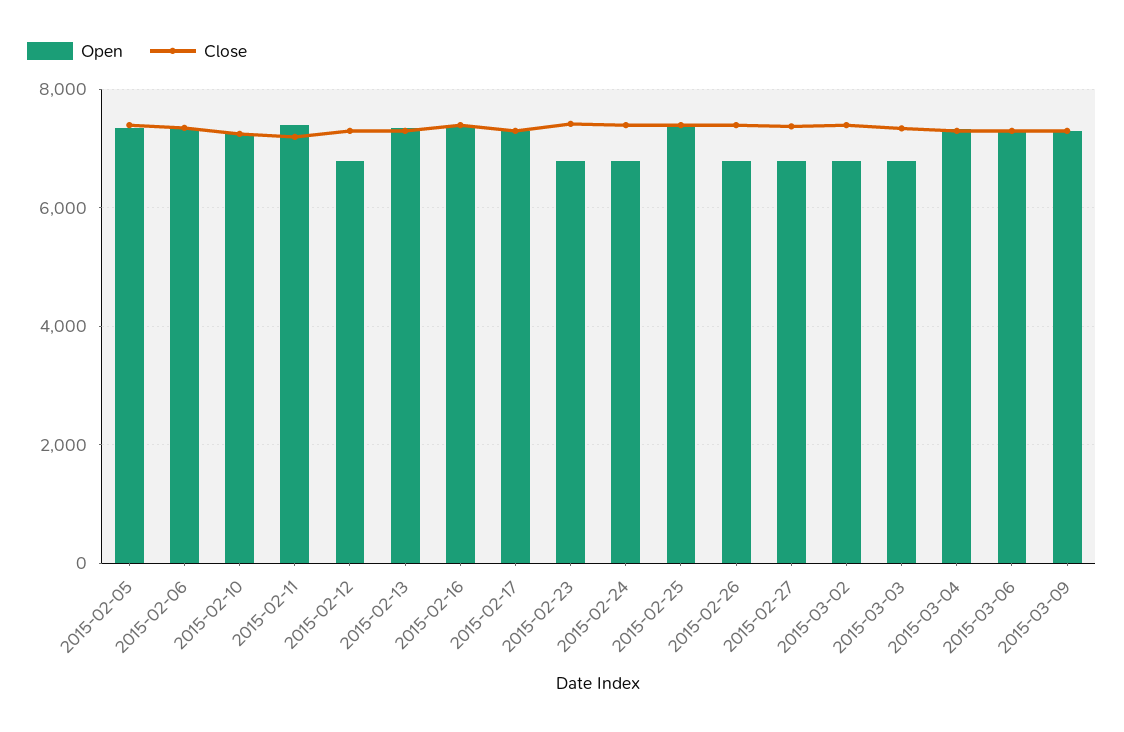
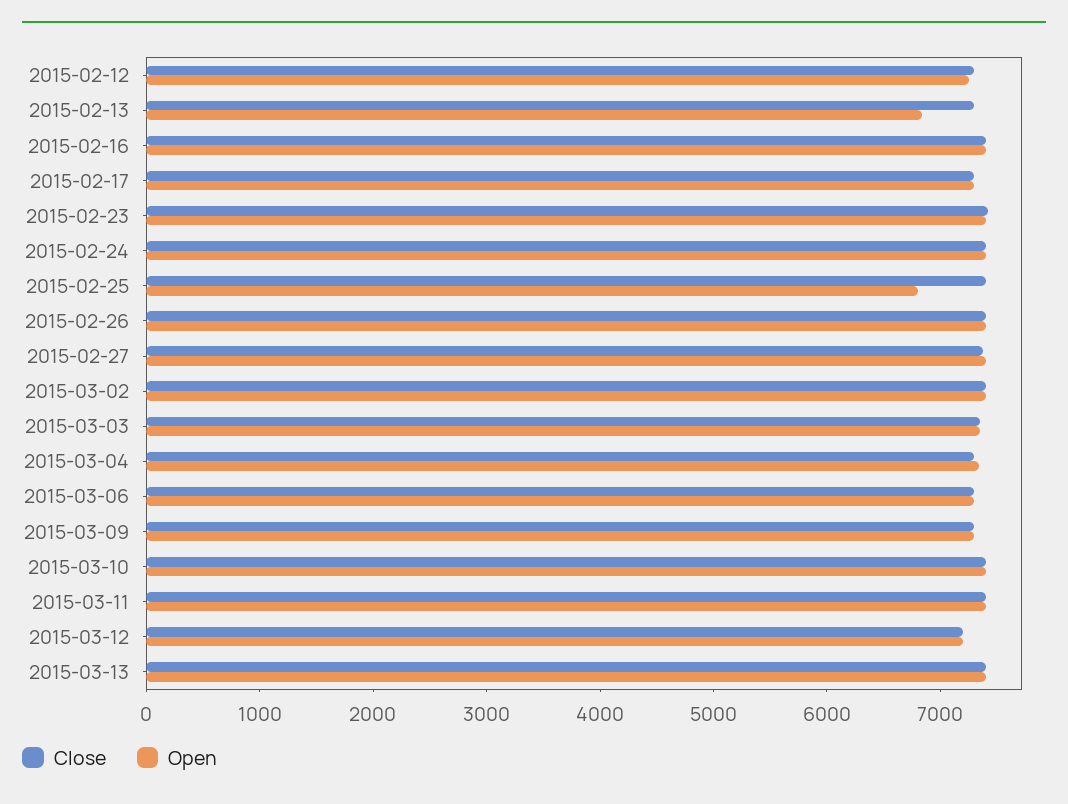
Open, 2015-02-05: 7400 -> none
Close, 2015-02-05: 7400 -> none
Open, 2015-02-06: 7400 -> none
Close, 2015-02-06: 7400 -> none
Open, 2015-02-10: 7200 -> none
Close, 2015-02-10: 7200 -> none
Open, 2015-02-11: 7400 -> none
Close, 2015-02-11: 7200 -> none
Open, 2015-02-12: 6800 -> 7200
Open, 2015-02-13: 7400 -> 6800
Open, 2015-02-23: 6800 -> 7400
Open, 2015-02-24: 6800 -> 7400
Open, 2015-02-25: 7400 -> 6800
Open, 2015-02-26: 6800 -> 7400
Open, 2015-02-27: 6800 -> 7400
Open, 2015-03-02: 6800 -> 7400
Open, 2015-03-03: 6800 -> 7400
Close, 2015-03-10: none -> 7400
Open, 2015-03-10: none -> 7400
Close, 2015-03-11: none -> 7400
Open, 2015-03-11: none -> 7400
Close, 2015-03-12: none -> 7200
Open, 2015-03-12: none -> 7200
Close, 2015-03-13: none -> 7400
Open, 2015-03-13: none -> 7400

